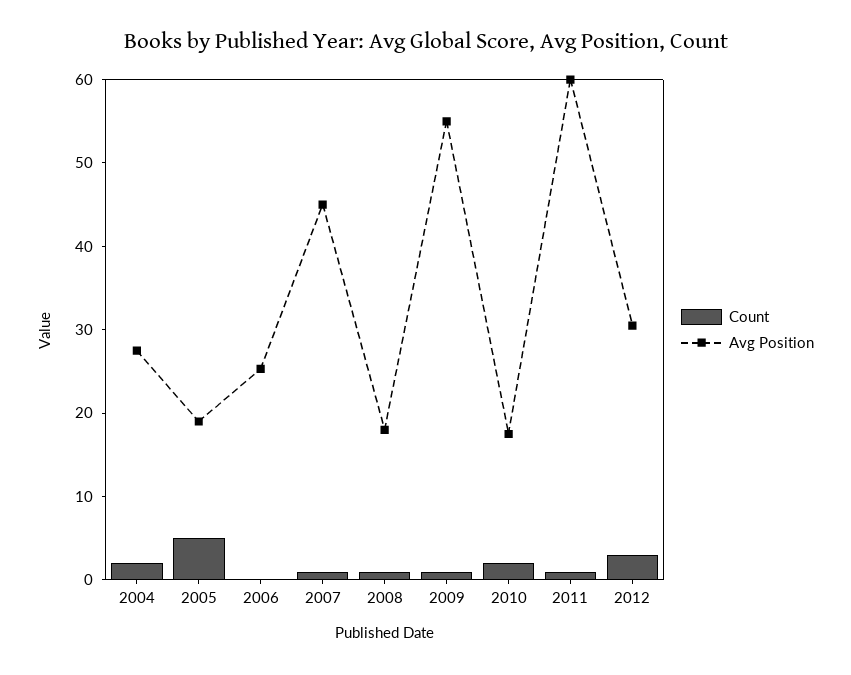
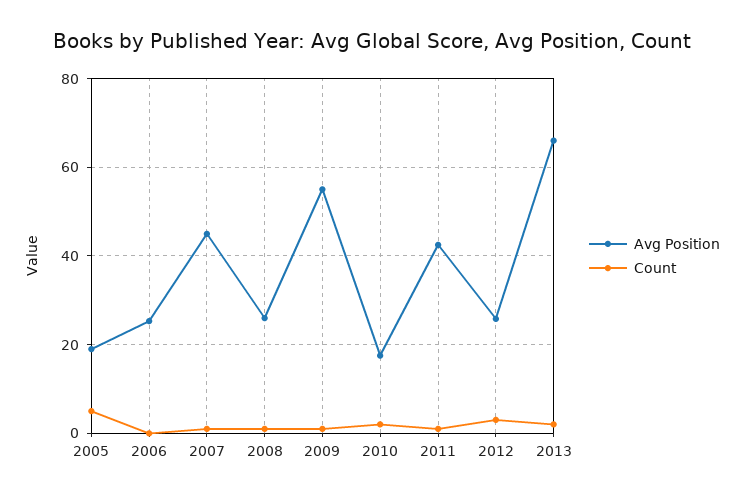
Count, 2004: 2 -> none
Avg Position, 2004: 28 -> none
Avg Position, 2008: 18 -> 26
Avg Position, 2011: 60 -> 42
Avg Position, 2012: 30 -> 26
Avg Position, 2013: none -> 66
Count, 2013: none -> 2

